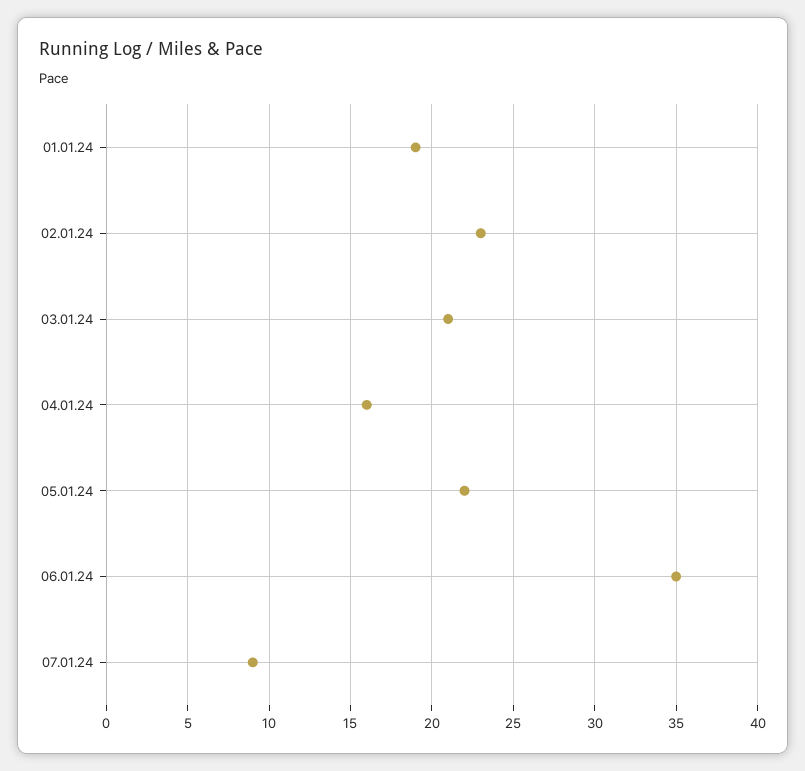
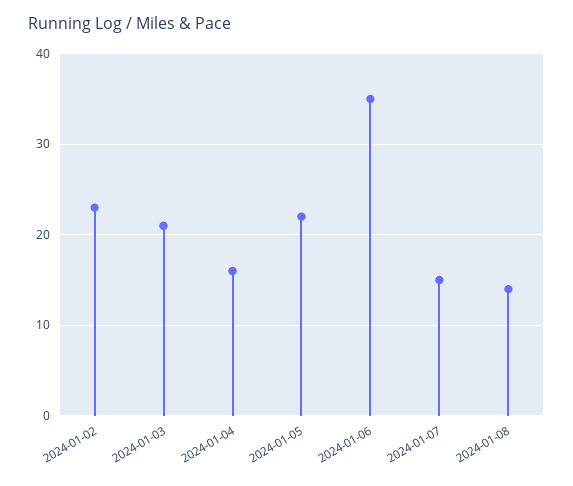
01.01.24: 19 -> none
07.01.24: 9 -> 15
2024-01-08: none -> 14

